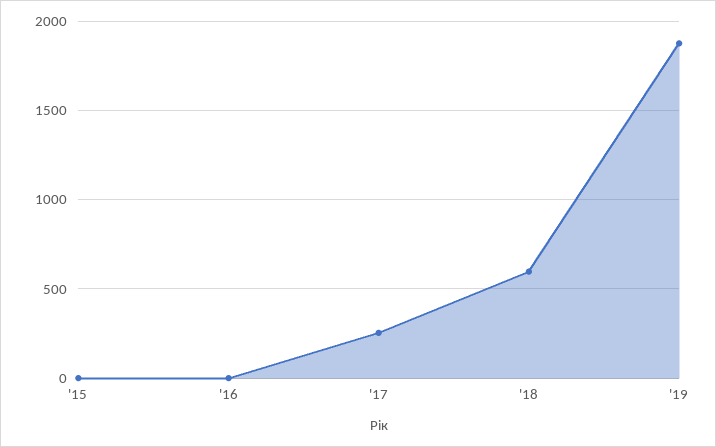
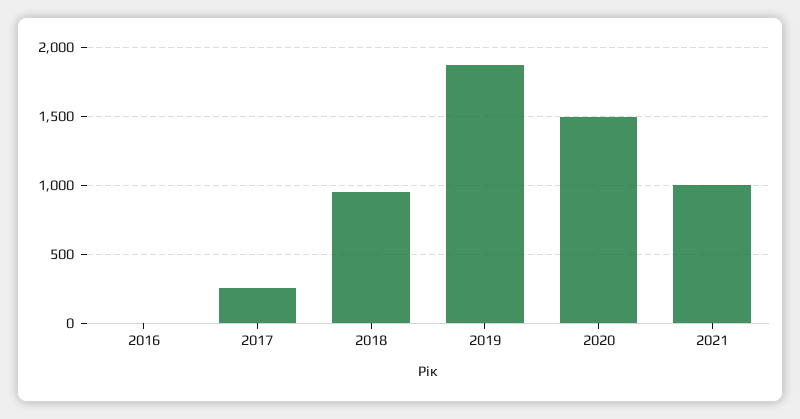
'15: 0 -> none
'18: 600 -> 950
2020: none -> 1500
2021: none -> 1000

